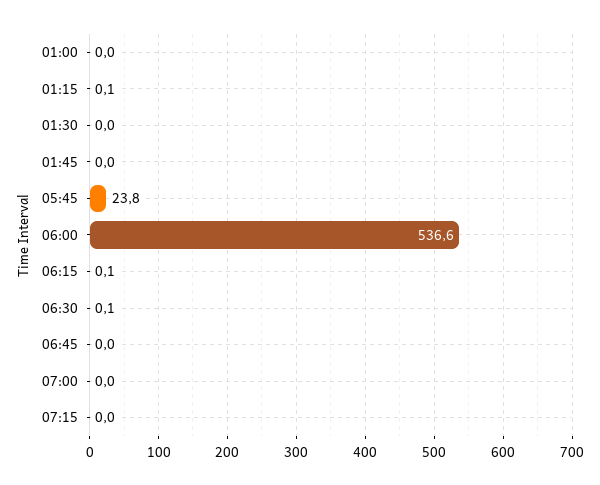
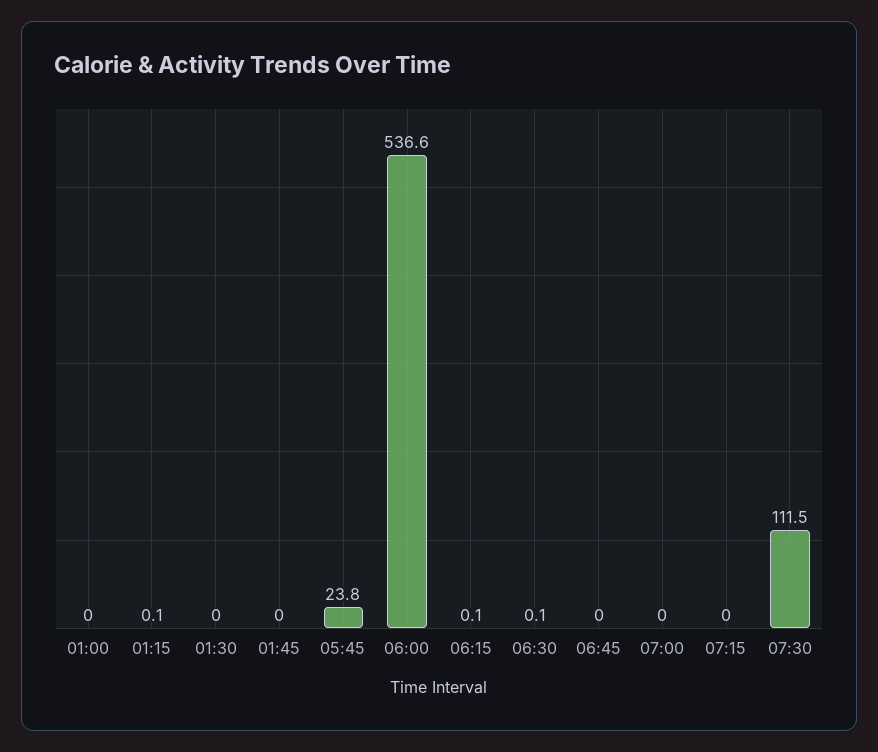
07:30: none -> 111.5

